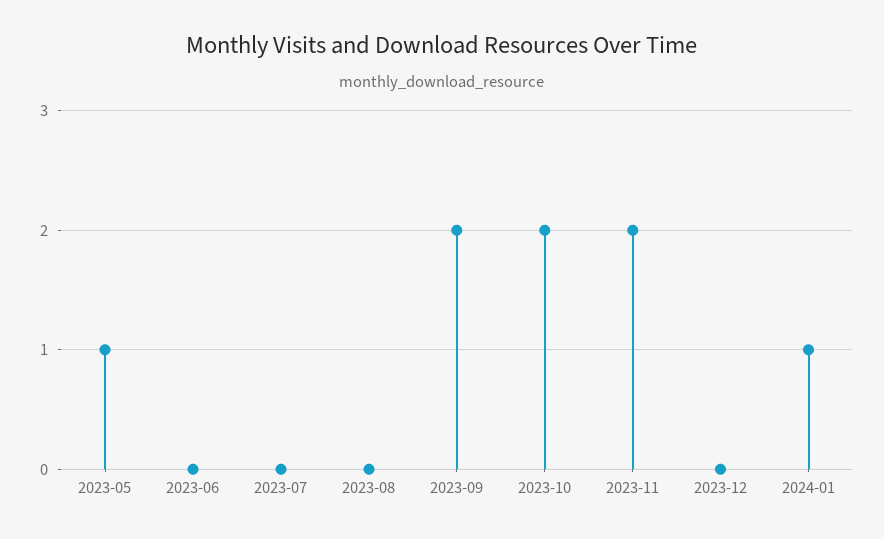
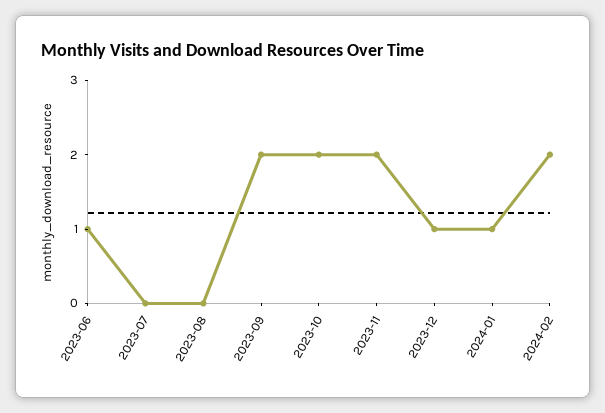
2023-05: 1 -> none
2023-06: 0 -> 1
2023-12: 0 -> 1
2024-02: none -> 2

